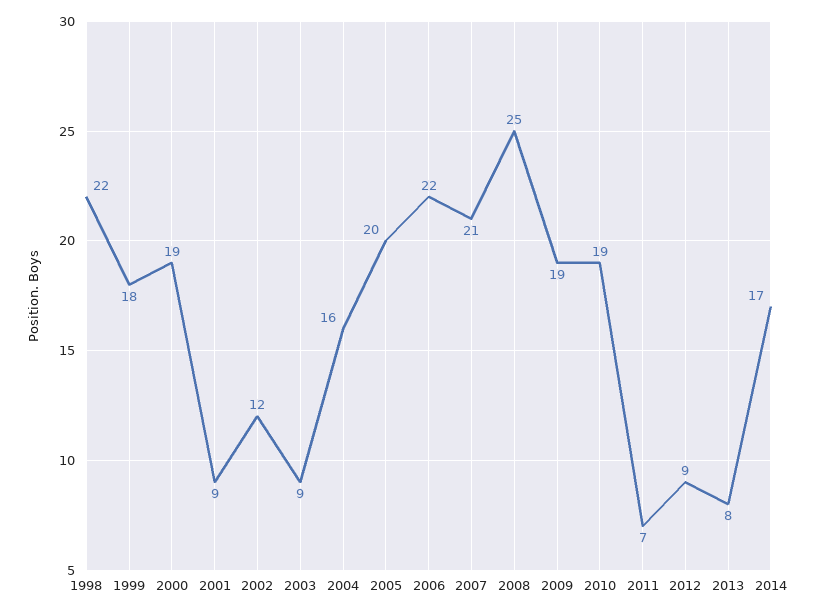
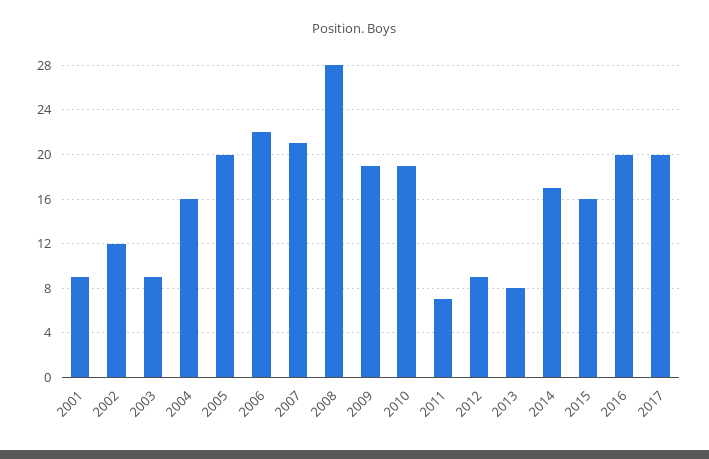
1998: 22 -> none
1999: 18 -> none
2000: 19 -> none
2008: 25 -> 28
2015: none -> 16
2016: none -> 20
2017: none -> 20

